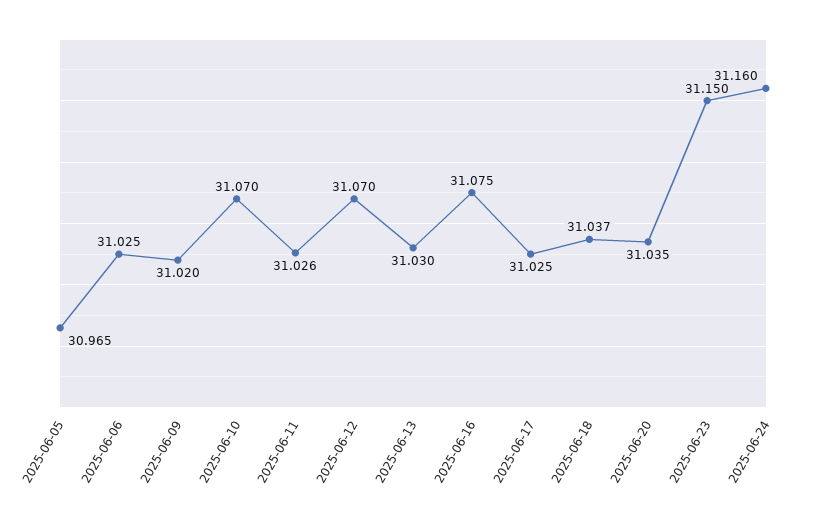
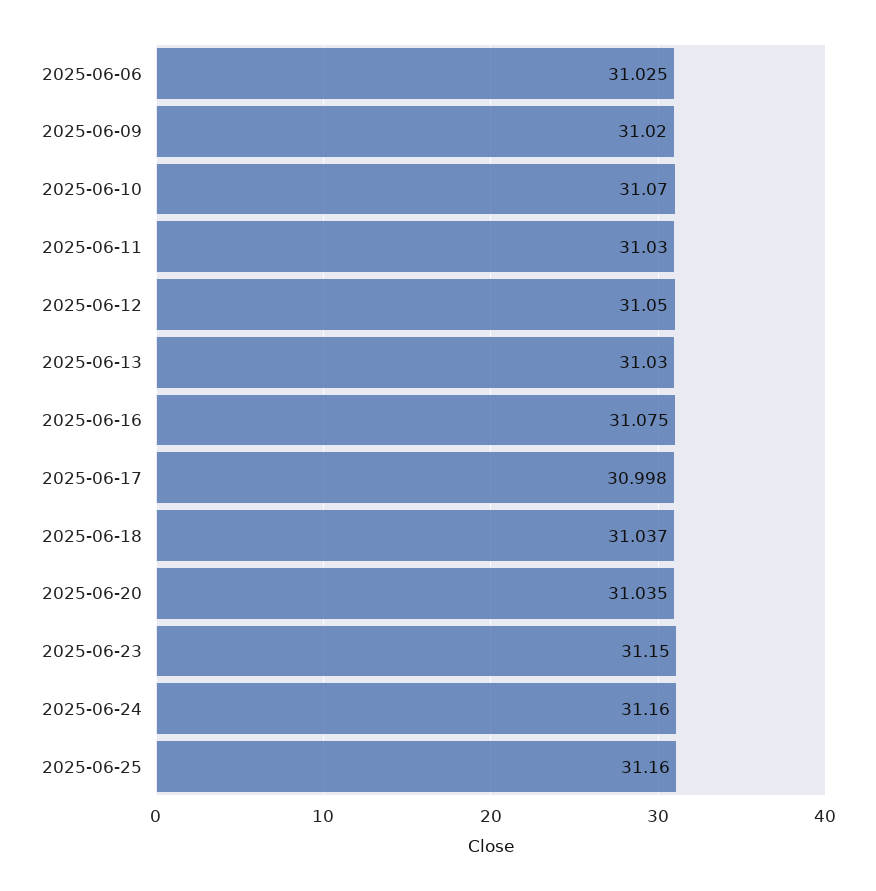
2025-06-05: 30.965 -> none
2025-06-11: 31.026 -> 31.03
2025-06-12: 31.07 -> 31.05
2025-06-17: 31.025 -> 30.998
2025-06-25: none -> 31.16

